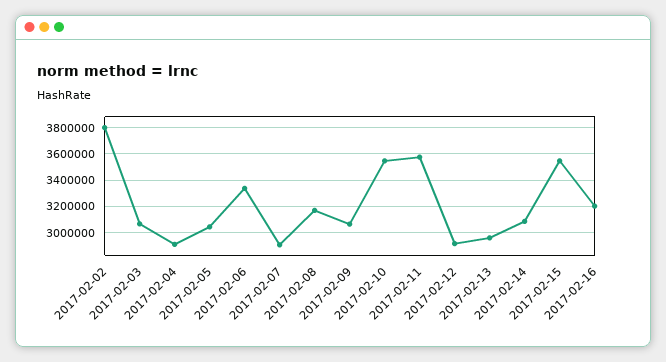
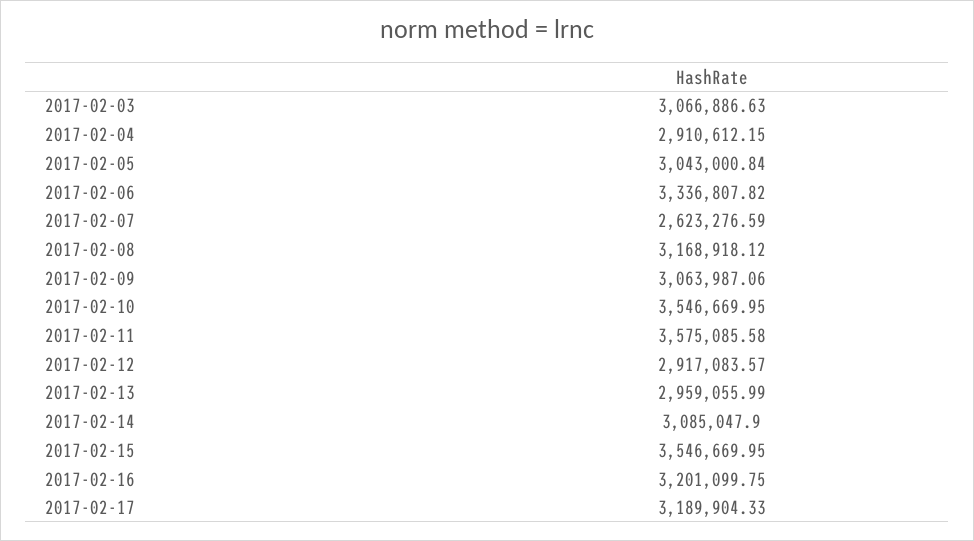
2017-02-02: 3800000 -> none
2017-02-07: 2900000 -> 2623276.59
2017-02-17: none -> 3189904.33

